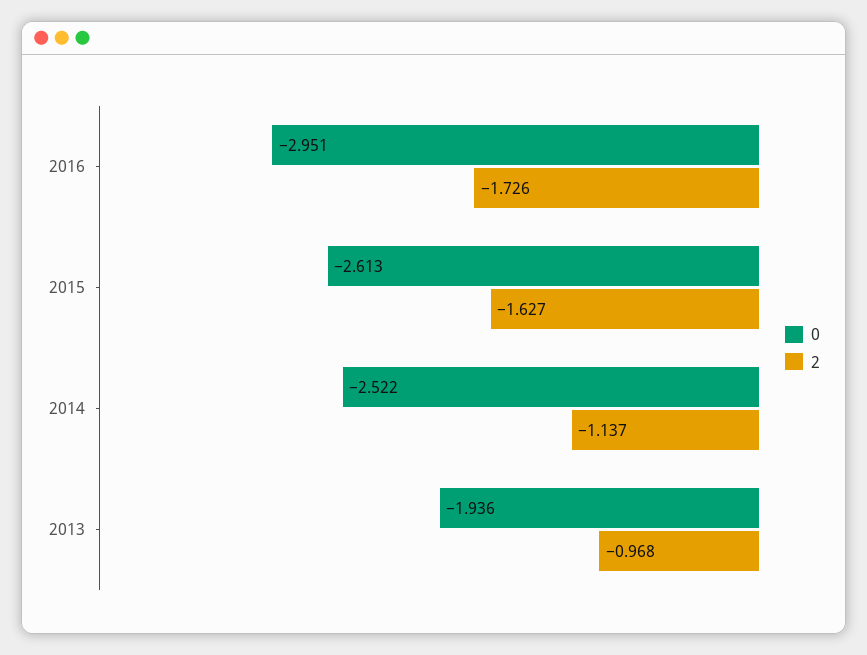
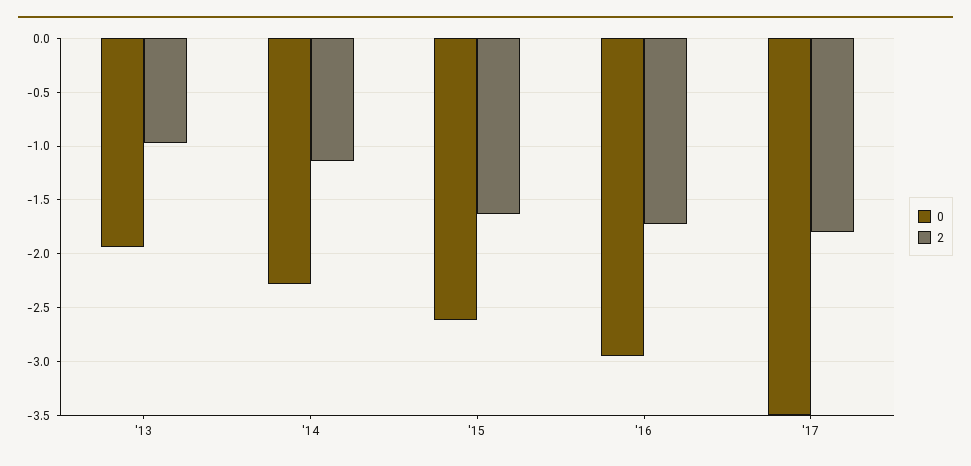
0, 2014: -2.522 -> -2.3
0, '17: none -> -3.5
2, '17: none -> -1.8

